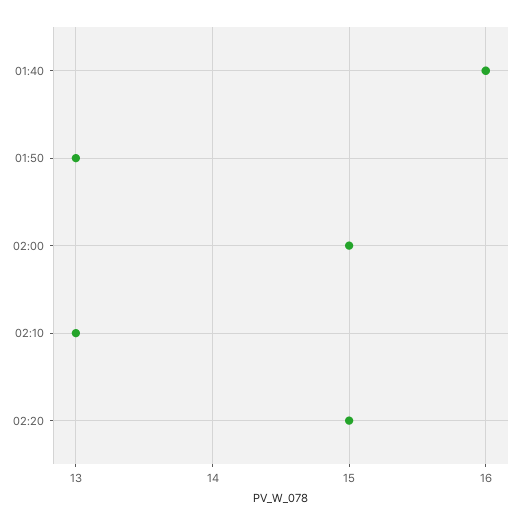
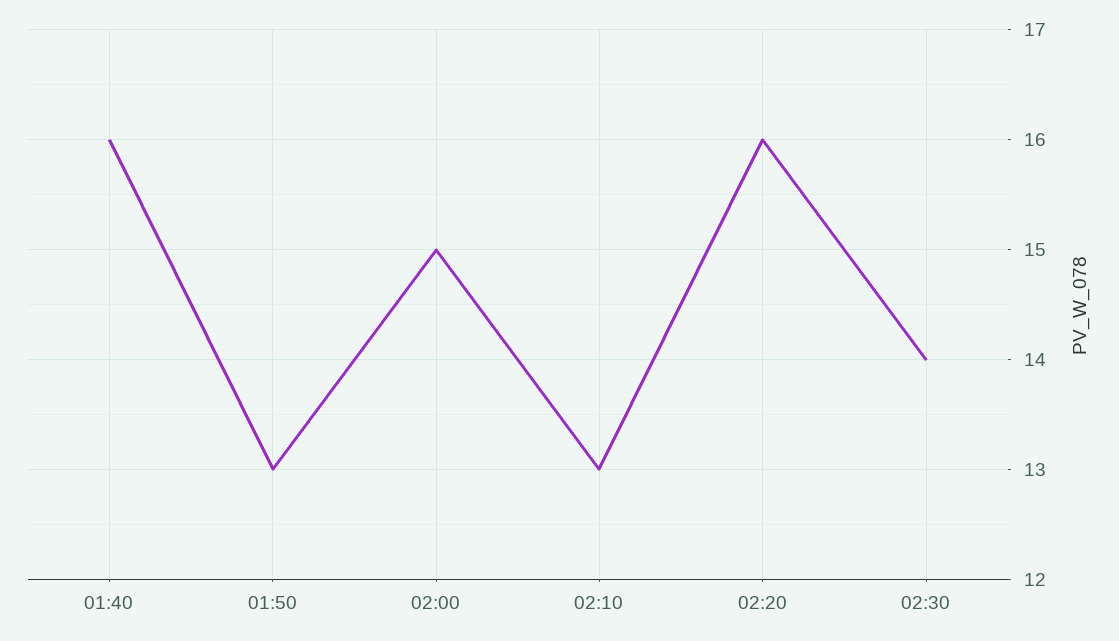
02:20: 15 -> 16
02:30: none -> 14

